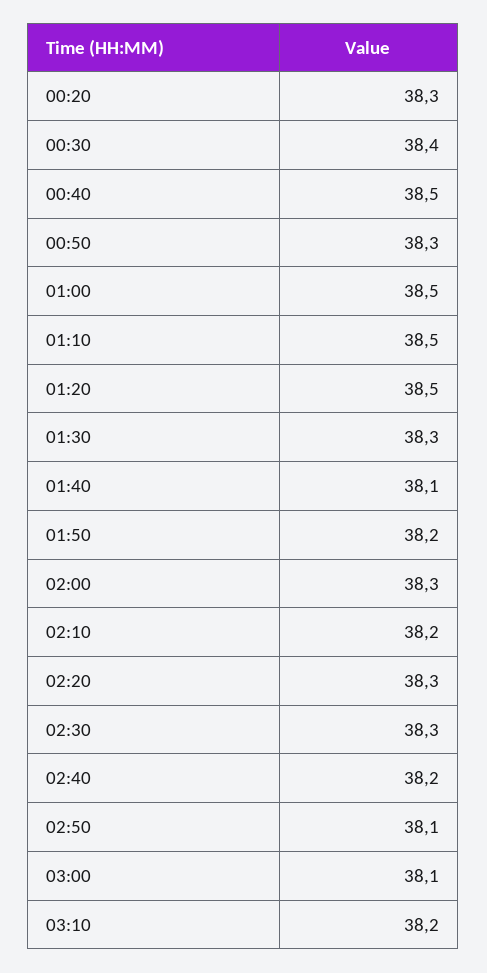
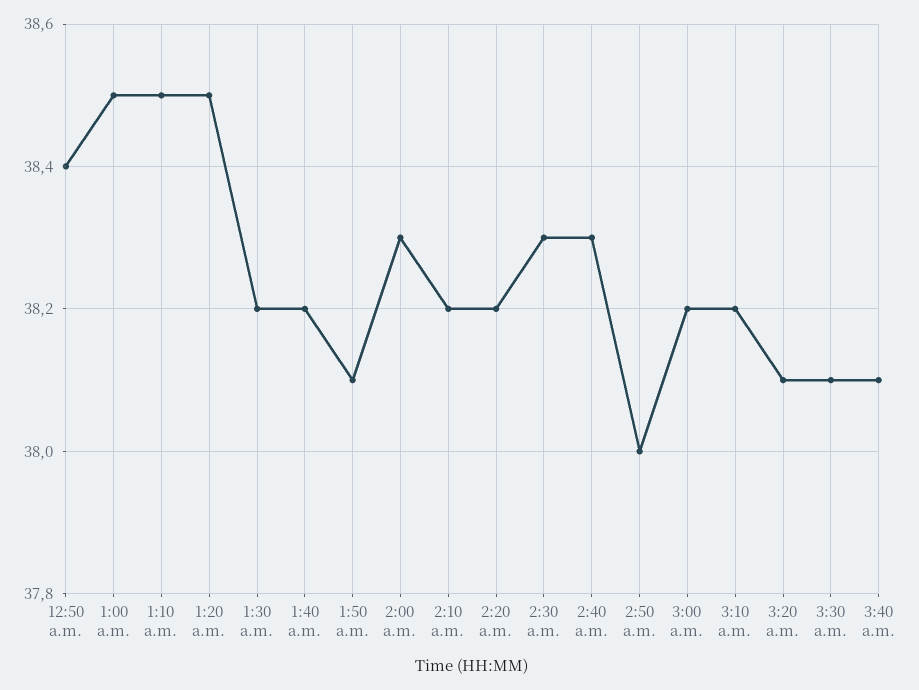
00:20: 38.3 -> none
00:30: 38.4 -> none
00:40: 38.5 -> none
00:50: 38.3 -> 38.4
01:30: 38.3 -> 38.2
01:40: 38.1 -> 38.2
01:50: 38.2 -> 38.1
02:20: 38.3 -> 38.2
02:40: 38.2 -> 38.3
02:50: 38.1 -> 38
03:00: 38.1 -> 38.2
3:20 a.m.: none -> 38.1
3:30 a.m.: none -> 38.1
3:40 a.m.: none -> 38.1

